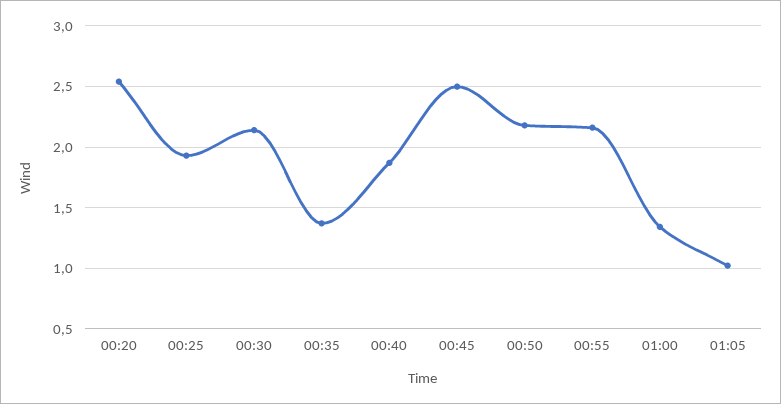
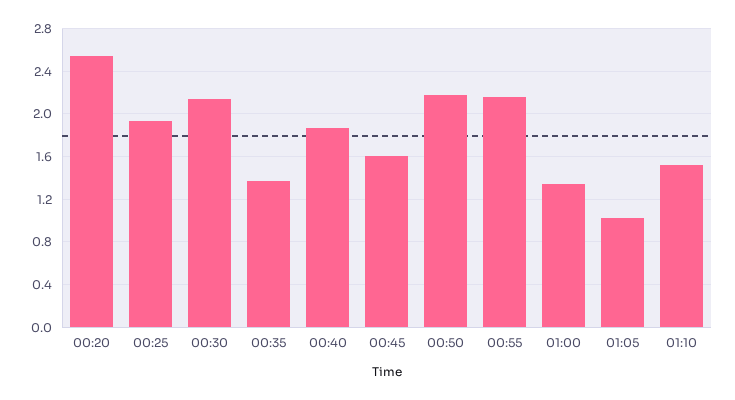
00:45: 2.5 -> 1.6
01:10: none -> 1.5

